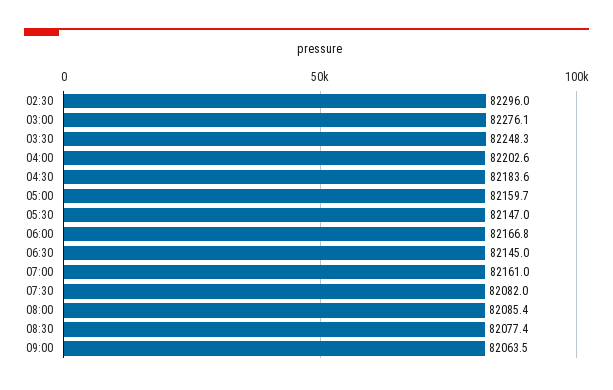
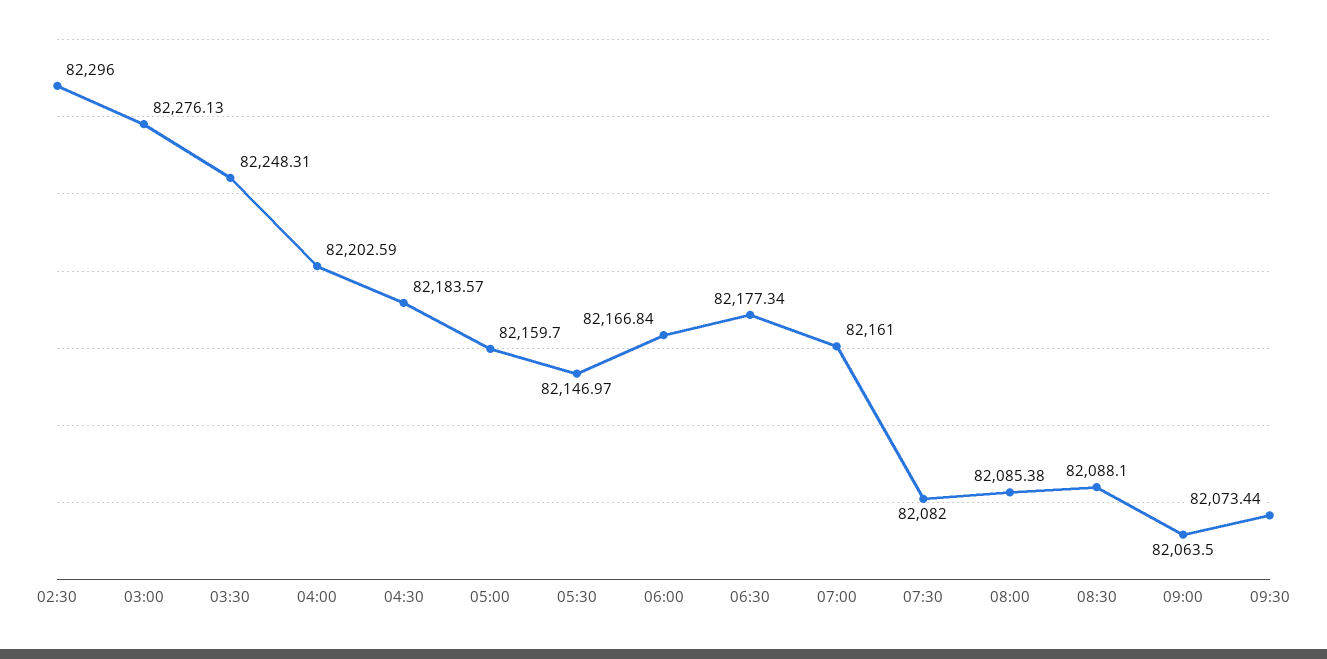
06:30: 82145 -> 82177.34
08:30: 82077.4 -> 82088.1
09:30: none -> 82073.44

